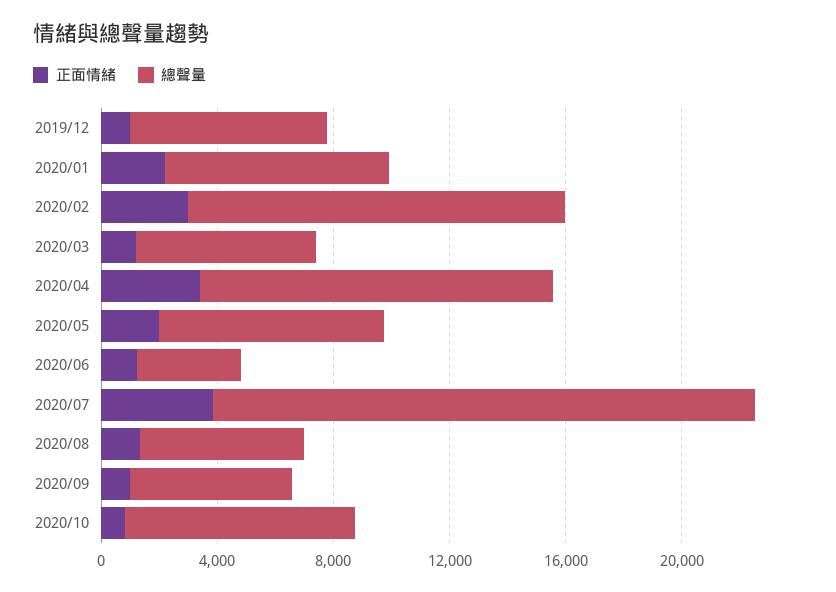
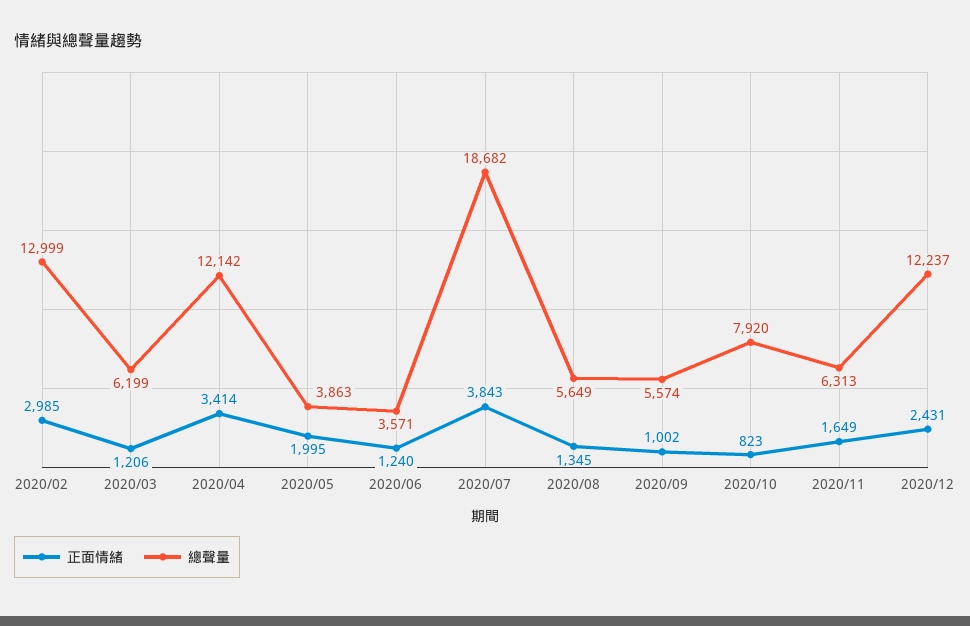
正面情緒, 2019/12: 1000 -> none
總聲量, 2019/12: 7000 -> none
正面情緒, 2020/01: 2000 -> none
總聲量, 2020/01: 8000 -> none
總聲量, 2020/05: 8000 -> 3863
正面情緒, 2020/11: none -> 1649
總聲量, 2020/11: none -> 6313
正面情緒, 2020/12: none -> 2431
總聲量, 2020/12: none -> 12237

